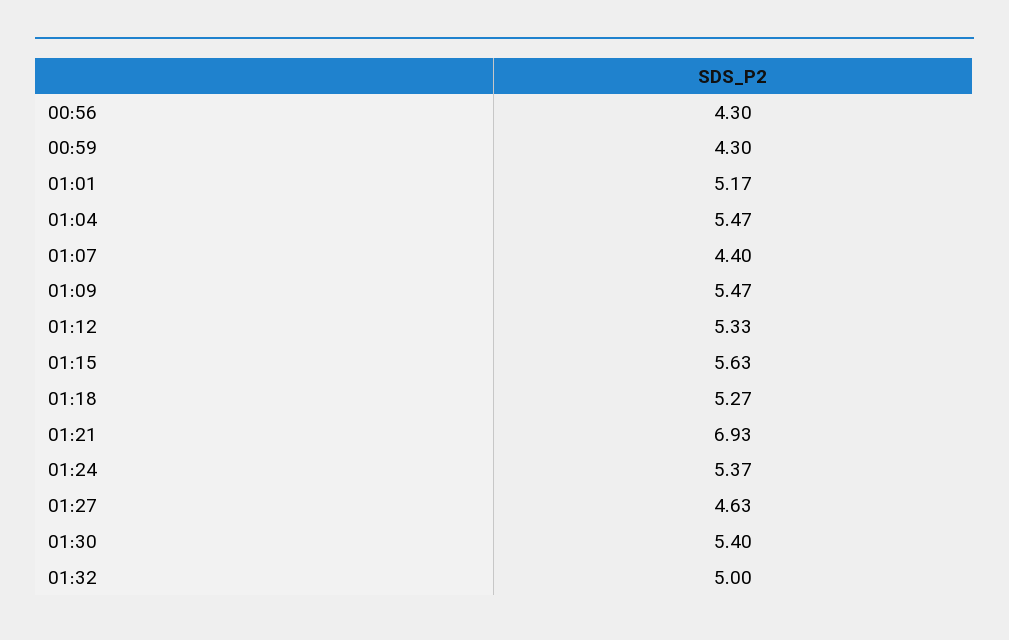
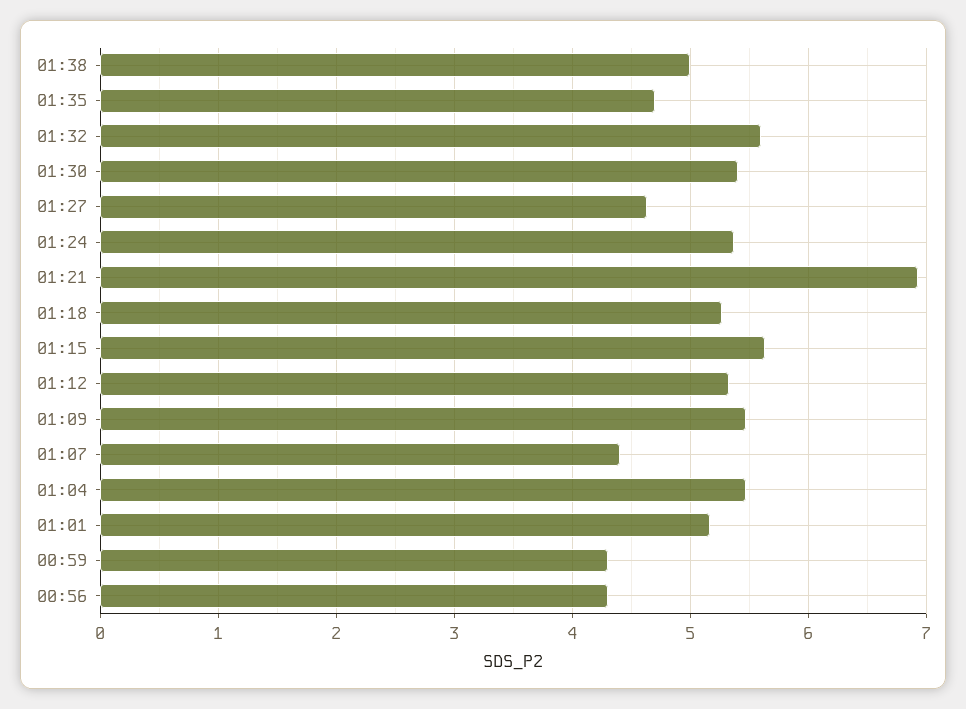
01:32: 5 -> 5.6
01:38: none -> 5
01:35: none -> 4.7

